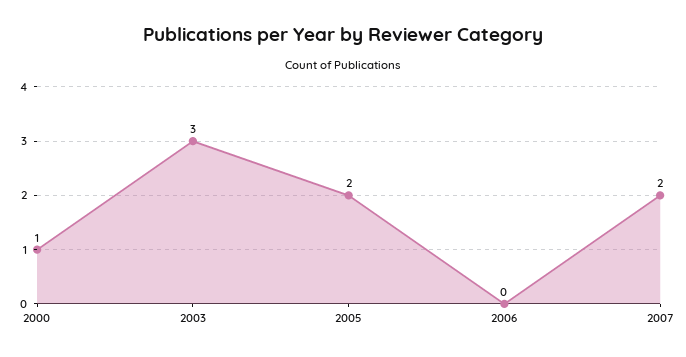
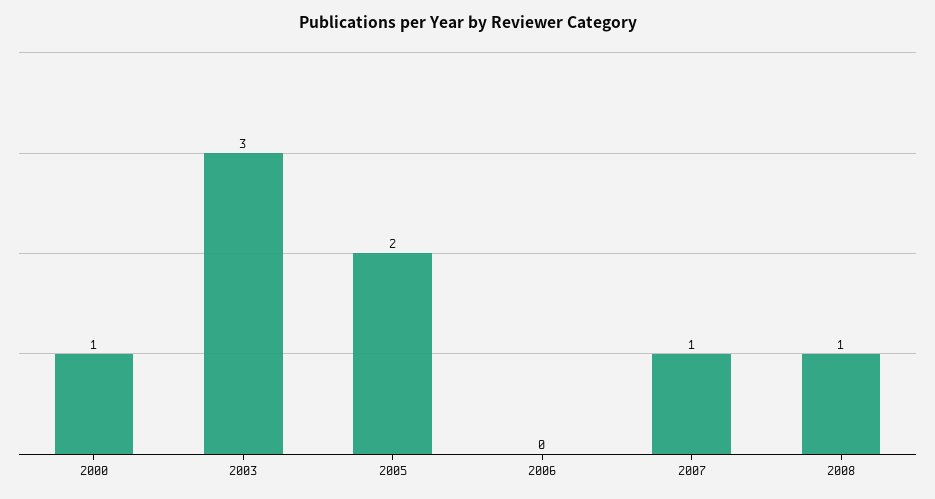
2007: 2 -> 1
2008: none -> 1

